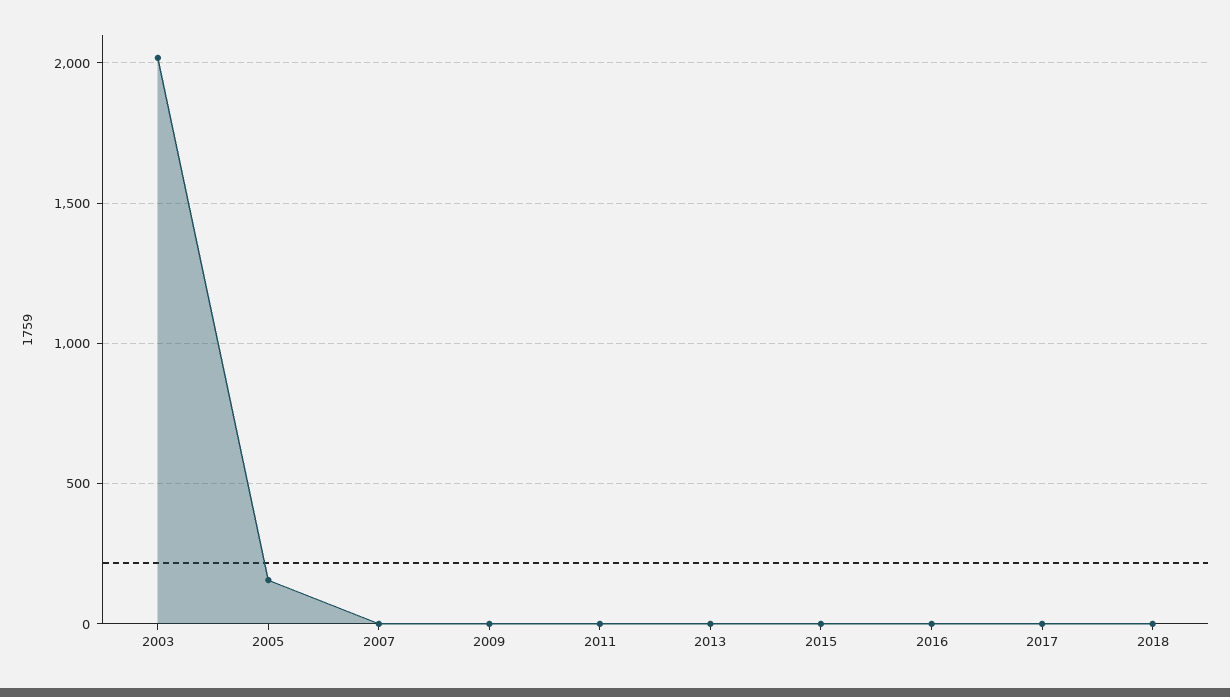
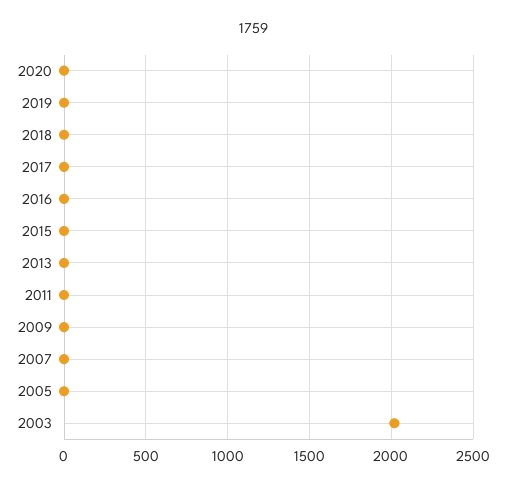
2005: 150 -> 0
2020: none -> 0
2019: none -> 0

